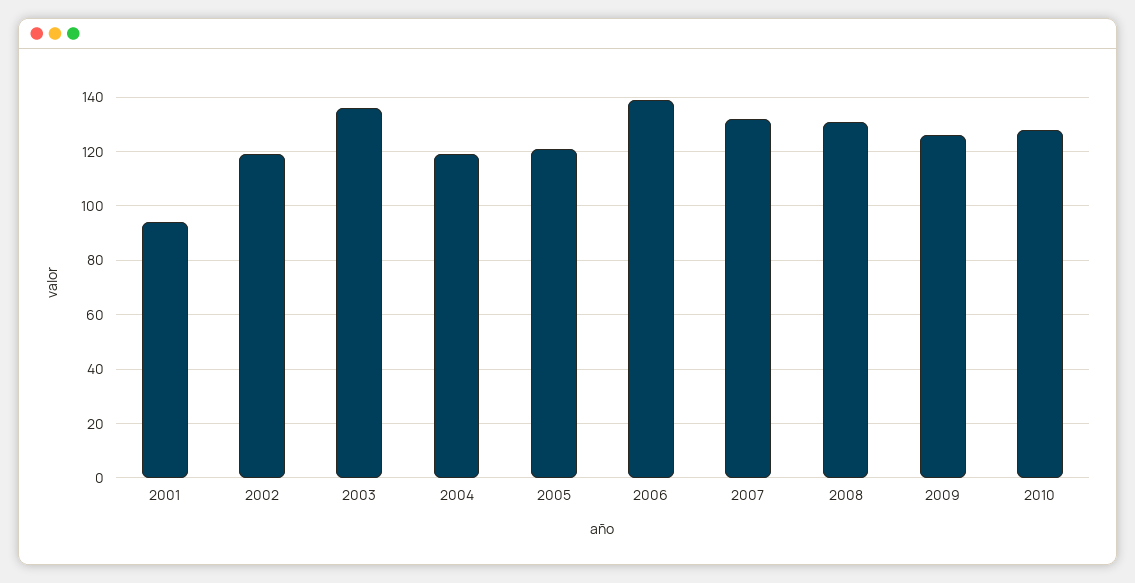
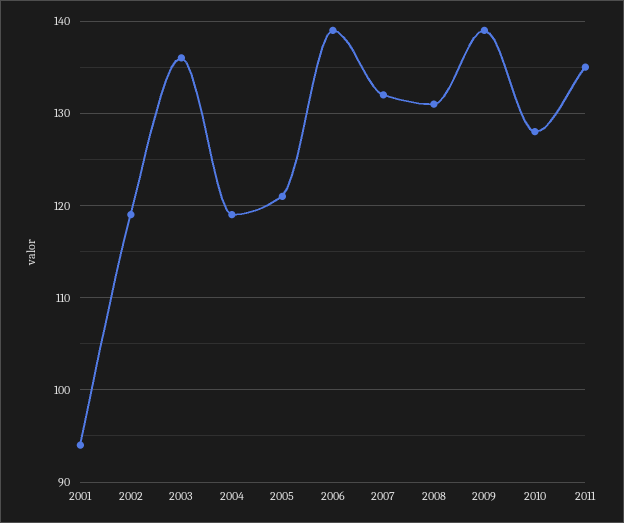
2009: 125 -> 139
2011: none -> 135

